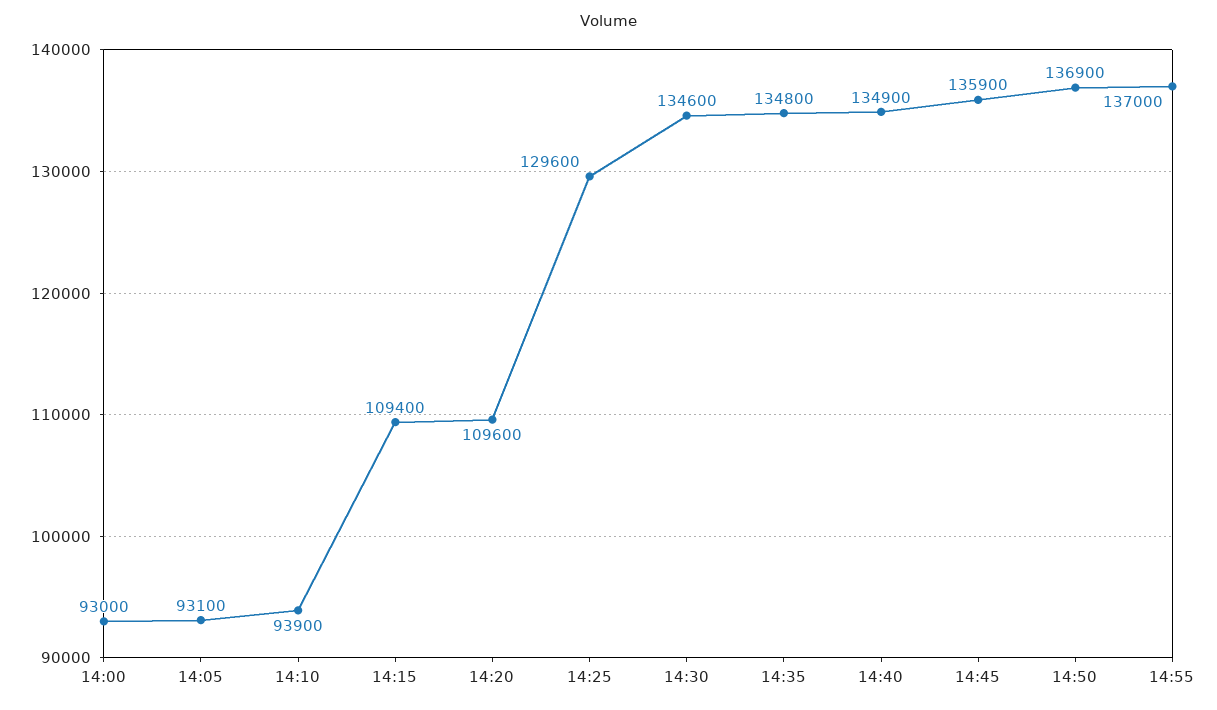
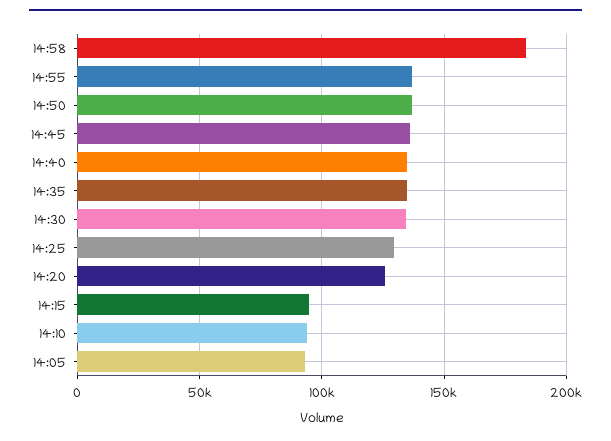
14:00: 93000 -> none
14:15: 109400 -> 95000
14:20: 109600 -> 125000
14:58: none -> 185000

